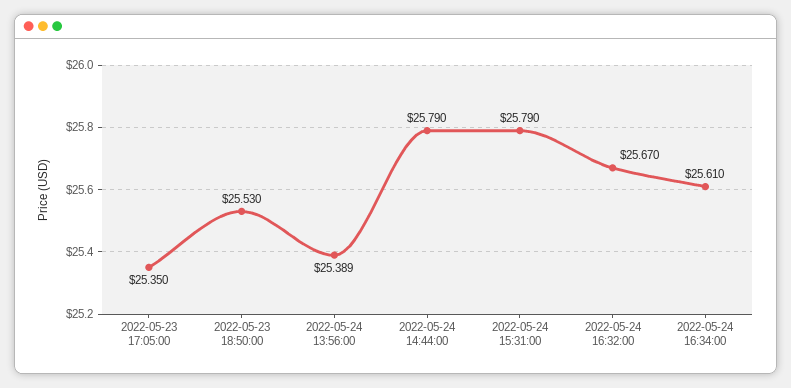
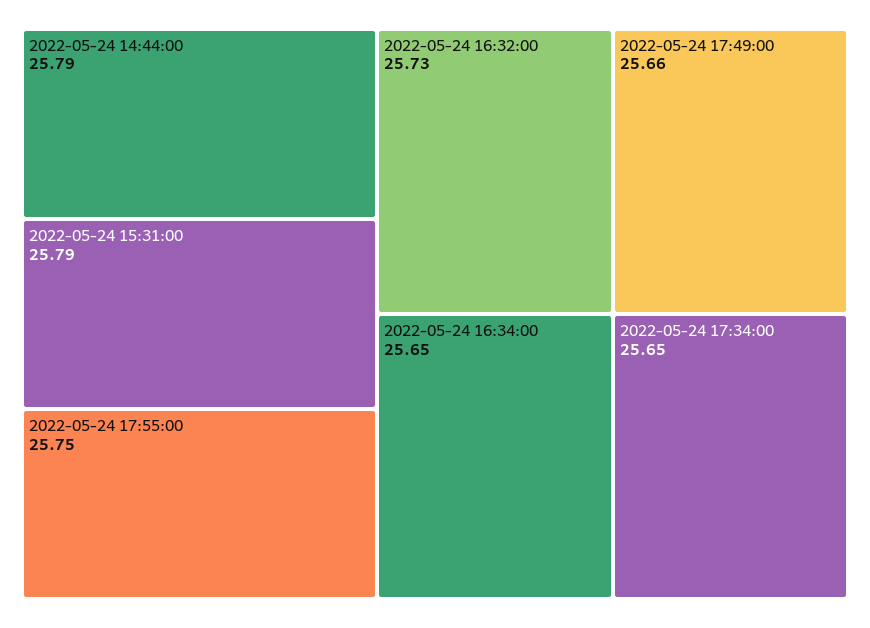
2022-05-23 17:05:00: 25.35 -> none
2022-05-23 18:50:00: 25.53 -> none
2022-05-24 13:56:00: 25.389 -> none
2022-05-24 16:32:00: 25.67 -> 25.73
2022-05-24 16:34:00: 25.61 -> 25.65
2022-05-24 17:55:00: none -> 25.75
2022-05-24 17:49:00: none -> 25.66
2022-05-24 17:34:00: none -> 25.65

